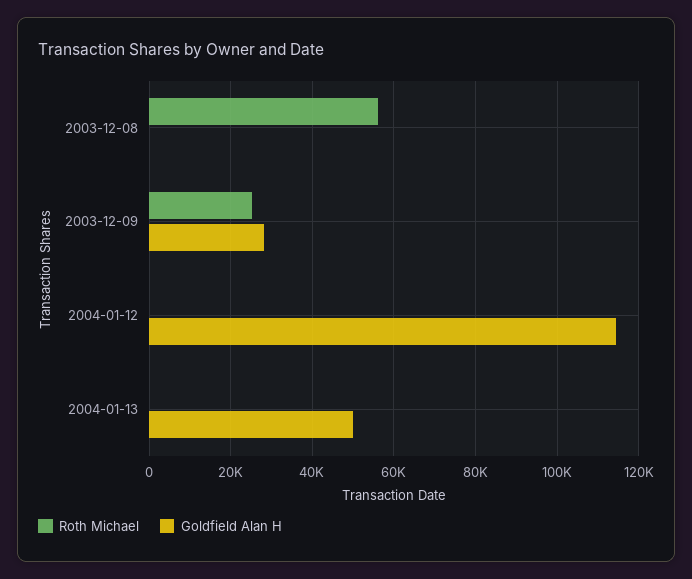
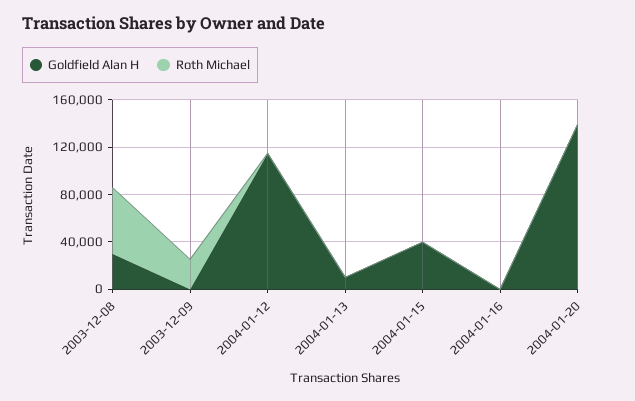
Goldfield Alan H, 2003-12-08: 0 -> 30000
Goldfield Alan H, 2003-12-09: 28000 -> 0
Goldfield Alan H, 2004-01-13: 50000 -> 10000
Goldfield Alan H, 2004-01-15: none -> 40000
Roth Michael, 2004-01-15: none -> 0
Goldfield Alan H, 2004-01-16: none -> 0
Roth Michael, 2004-01-16: none -> 0
Goldfield Alan H, 2004-01-20: none -> 140000
Roth Michael, 2004-01-20: none -> 0

